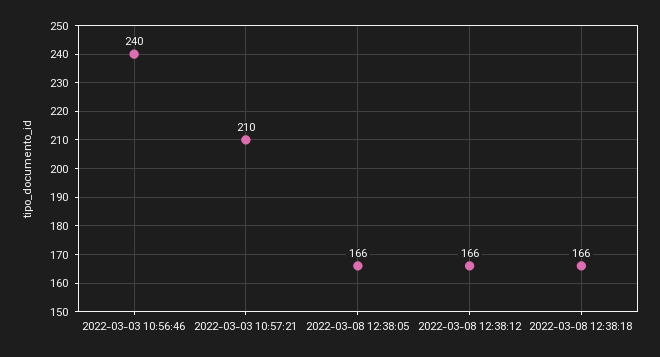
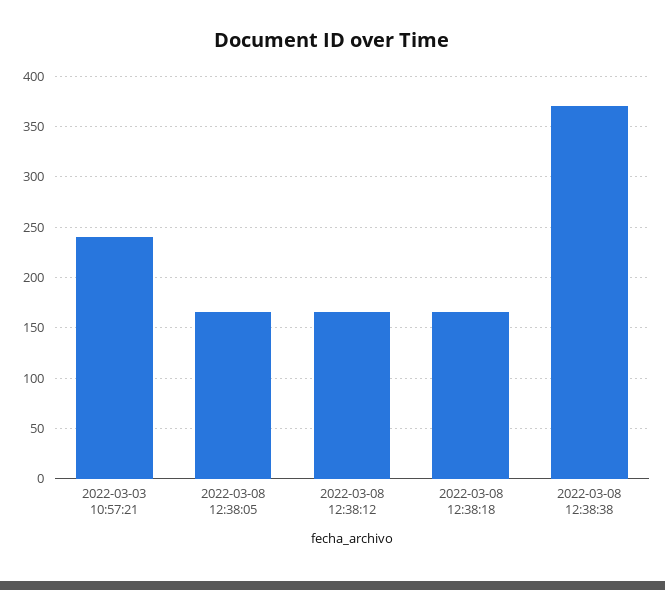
2022-03-03 10:56:46: 240 -> none
2022-03-03 10:57:21: 210 -> 240
2022-03-08 12:38:38: none -> 370

